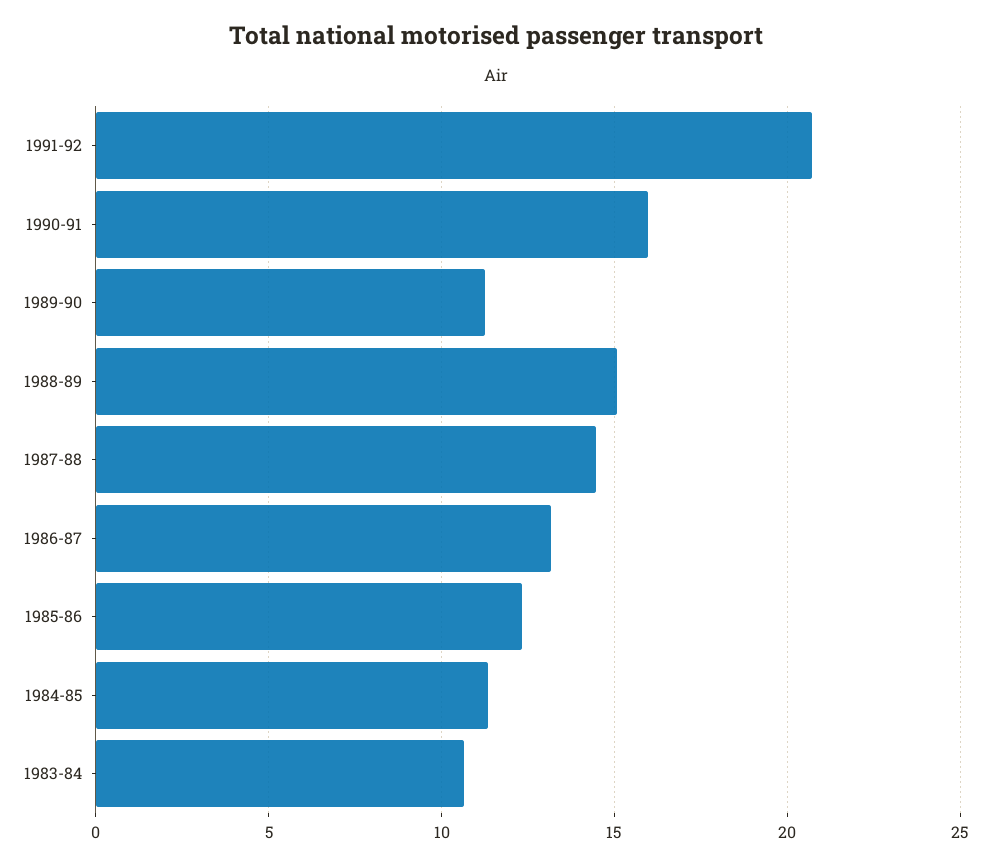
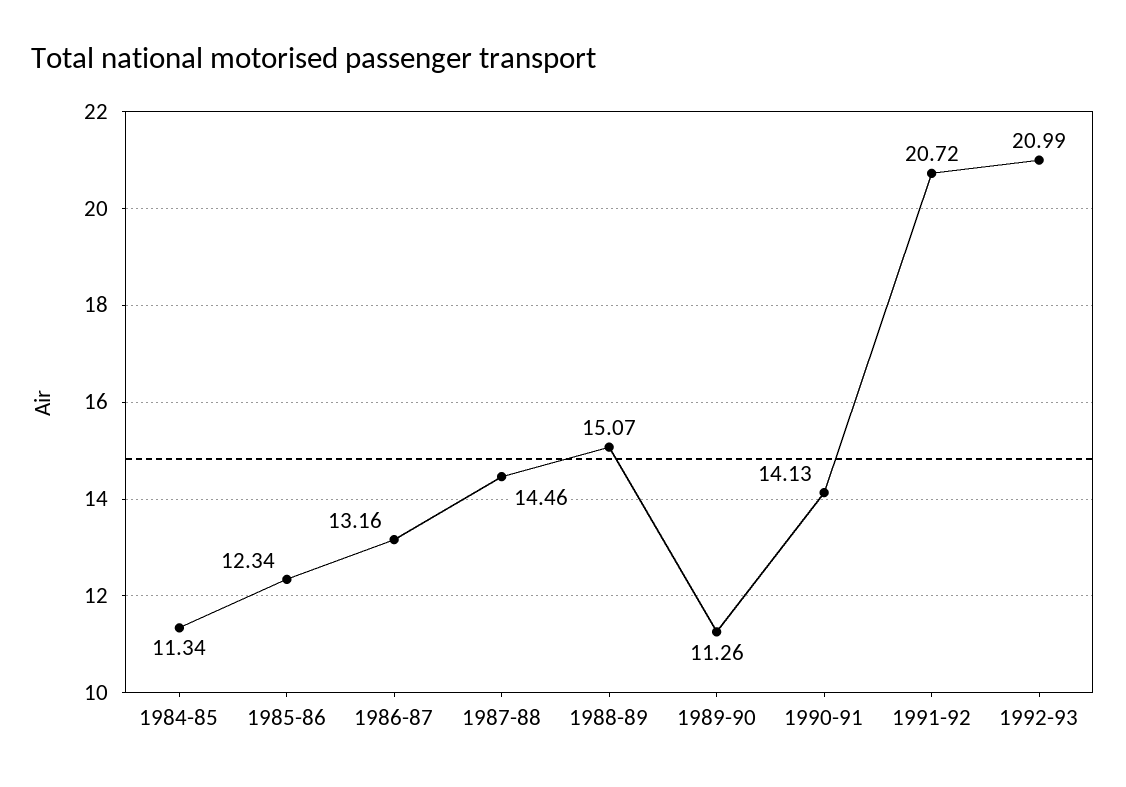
1990-91: 16 -> 14.13
1983-84: 10.5 -> none
1992-93: none -> 20.99

